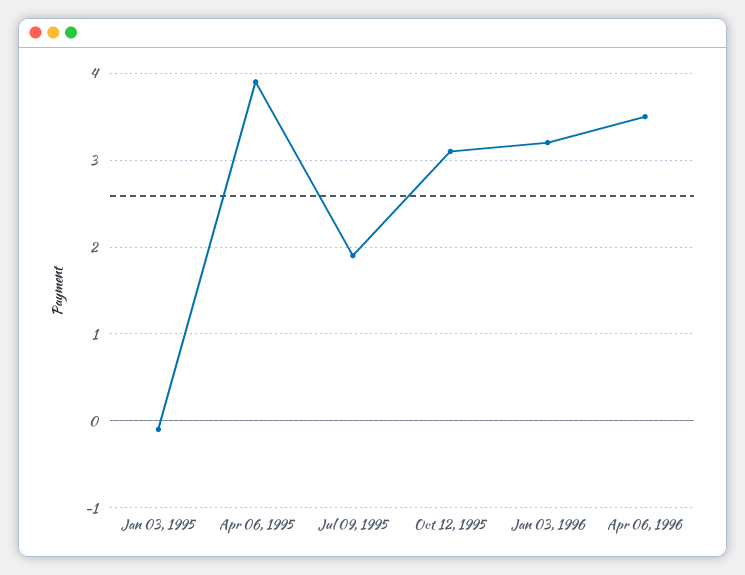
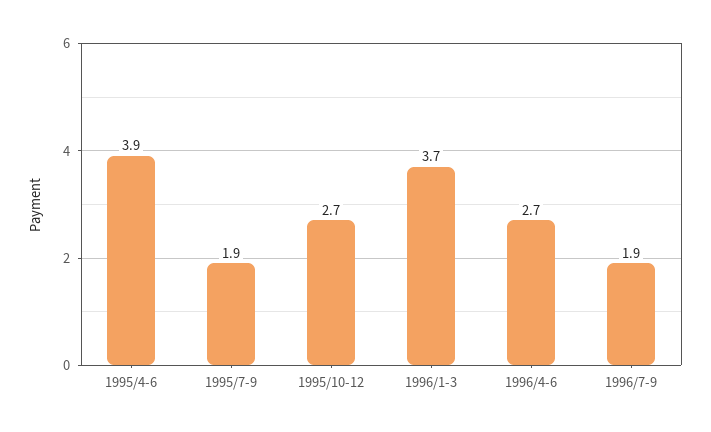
Jan 03, 1995: -0.1 -> none
Oct 12, 1995: 3.1 -> 2.7
Jan 03, 1996: 3.2 -> 3.7
Apr 06, 1996: 3.5 -> 2.7
1996/7-9: none -> 1.9

